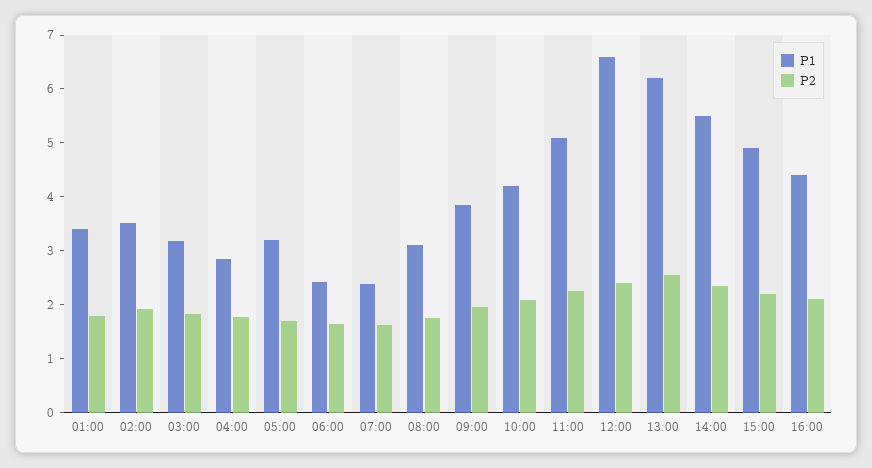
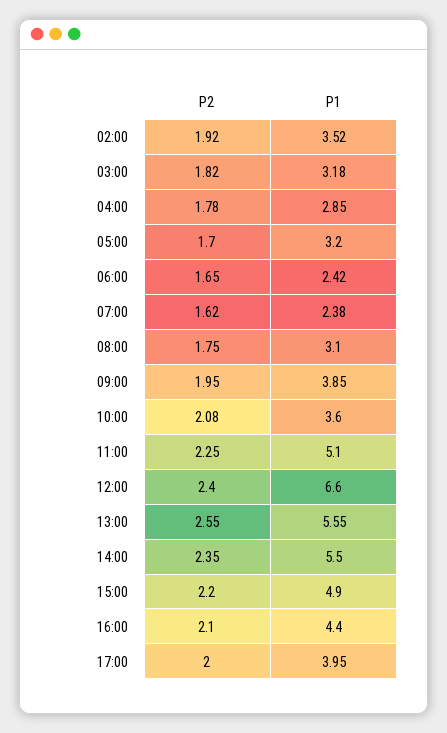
P1, 01:00: 3.4 -> none
P2, 01:00: 1.8 -> none
P1, 10:00: 4.2 -> 3.6
P1, 13:00: 6.2 -> 5.55
P2, 17:00: none -> 2
P1, 17:00: none -> 3.95

